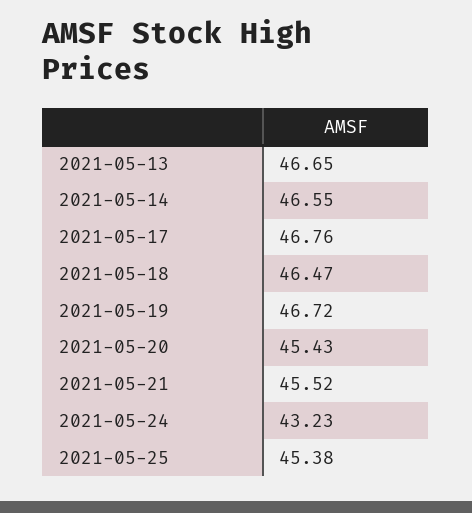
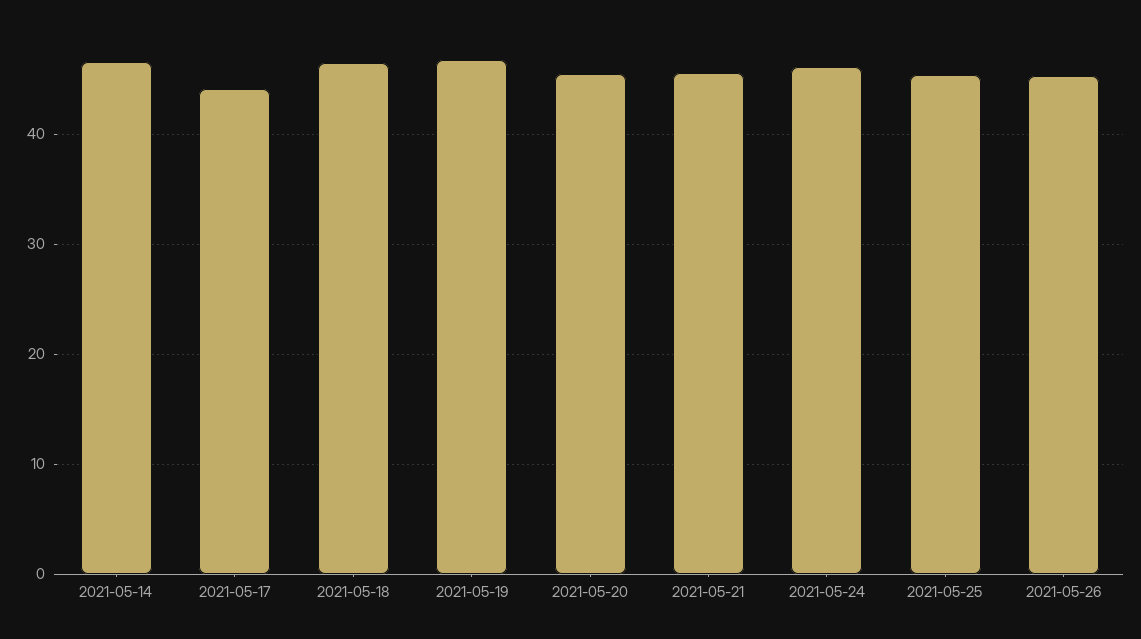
2021-05-13: 46.65 -> none
2021-05-17: 46.76 -> 44
2021-05-24: 43.23 -> 46
2021-05-26: none -> 45

